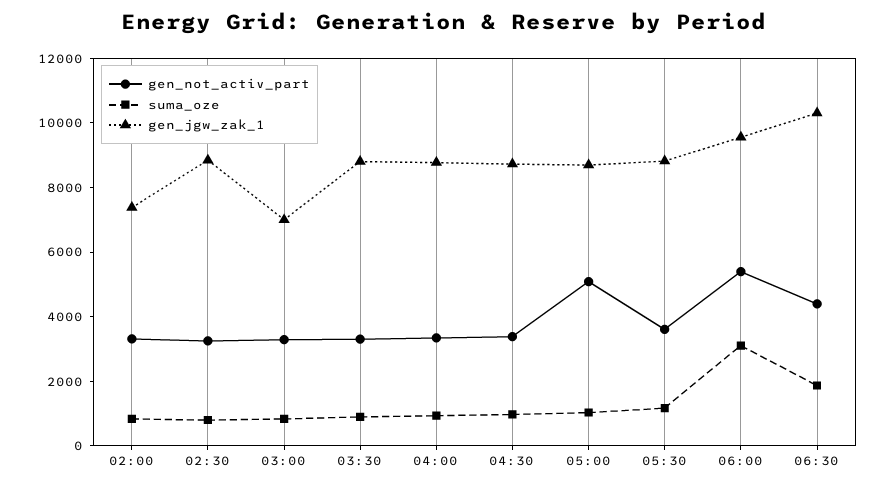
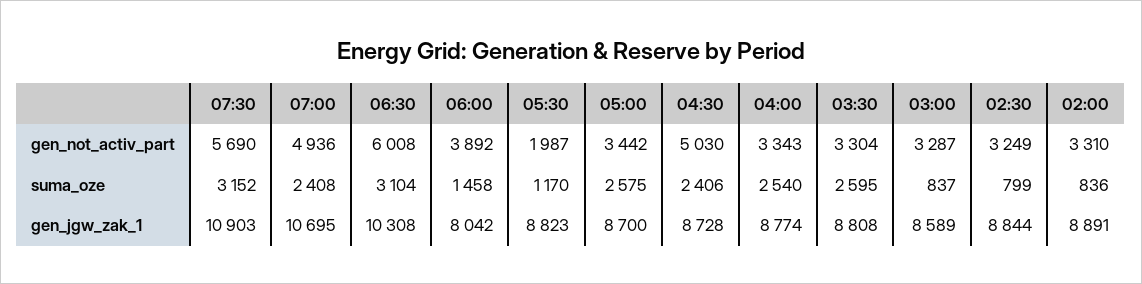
gen_jgw_zak_1, 02:00: 7500 -> 8891
gen_jgw_zak_1, 03:00: 7000 -> 8589
suma_oze, 03:30: 1000 -> 2595
suma_oze, 04:00: 1000 -> 2540
gen_not_activ_part, 04:30: 3500 -> 5030
suma_oze, 04:30: 1000 -> 2406
gen_not_activ_part, 05:00: 5000 -> 3442
suma_oze, 05:00: 1000 -> 2575
gen_not_activ_part, 05:30: 3500 -> 1987
gen_not_activ_part, 06:00: 5500 -> 3892
suma_oze, 06:00: 3000 -> 1458
gen_jgw_zak_1, 06:00: 9500 -> 8042
gen_not_activ_part, 06:30: 4500 -> 6008
suma_oze, 06:30: 2000 -> 3104
gen_not_activ_part, 07:30: none -> 5690
gen_not_activ_part, 07:00: none -> 4936
suma_oze, 07:30: none -> 3152
suma_oze, 07:00: none -> 2408
gen_jgw_zak_1, 07:30: none -> 10903
gen_jgw_zak_1, 07:00: none -> 10695

